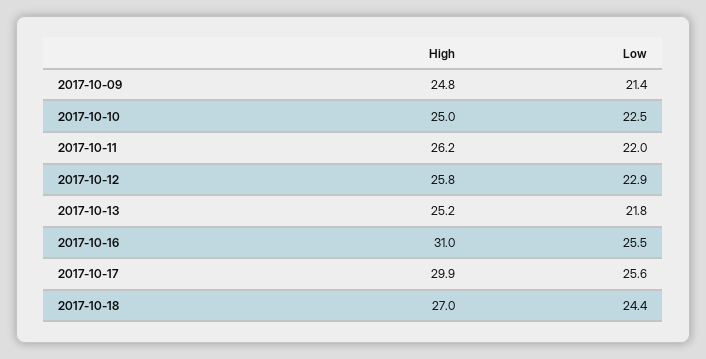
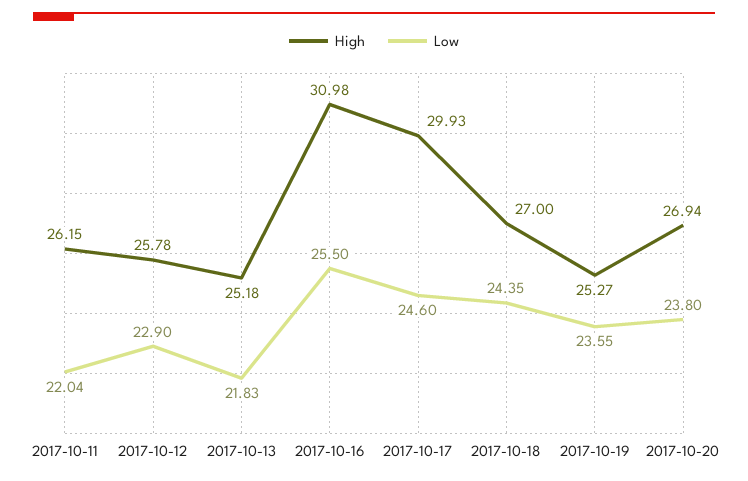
High, 2017-10-09: 24.8 -> none
Low, 2017-10-09: 21.4 -> none
High, 2017-10-10: 25 -> none
Low, 2017-10-10: 22.5 -> none
Low, 2017-10-17: 25.6 -> 24.6
High, 2017-10-19: none -> 25.27
Low, 2017-10-19: none -> 23.55
High, 2017-10-20: none -> 26.94
Low, 2017-10-20: none -> 23.8

